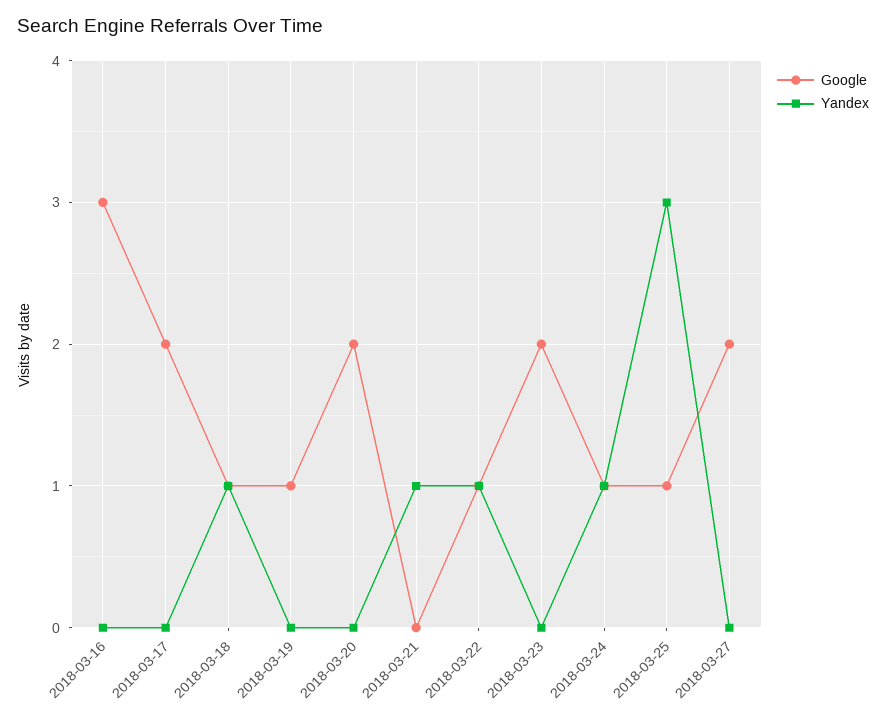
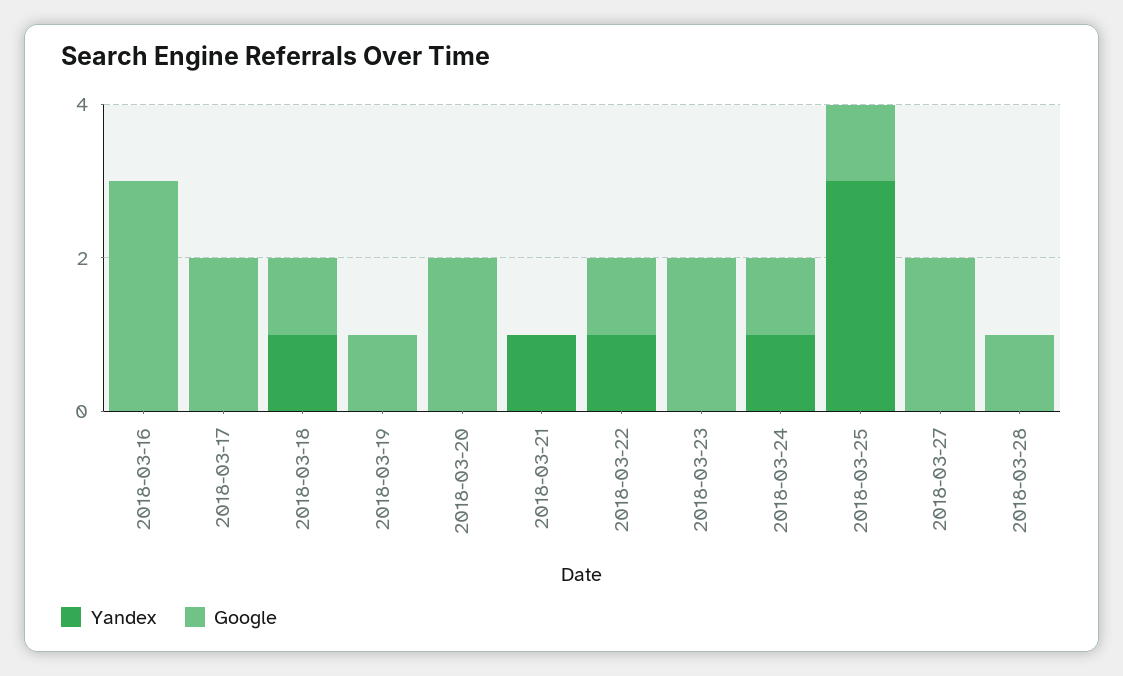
Yandex, 2018-03-28: none -> 0
Google, 2018-03-28: none -> 1

